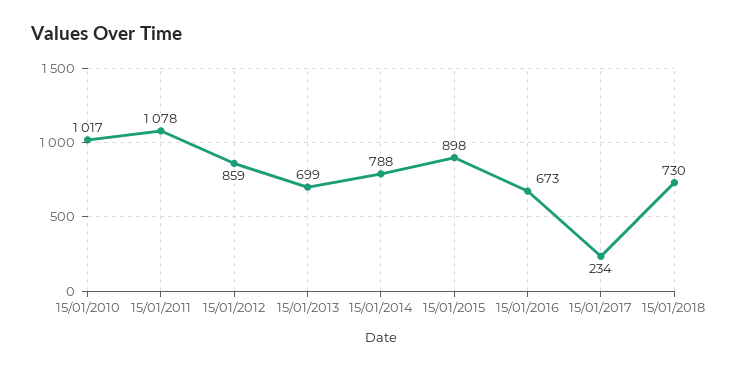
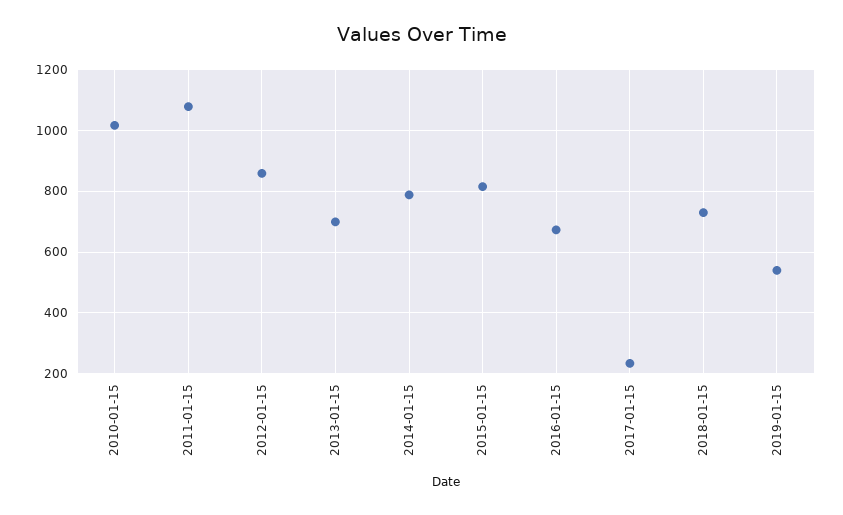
15/01/2015: 898 -> 820
2019-01-15: none -> 540

